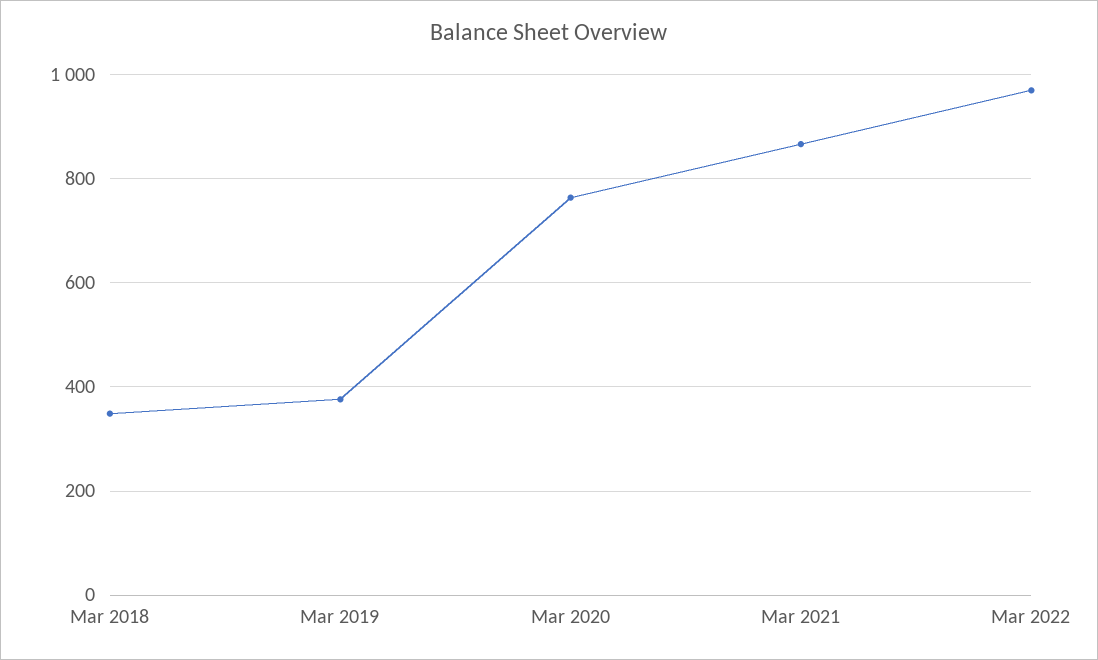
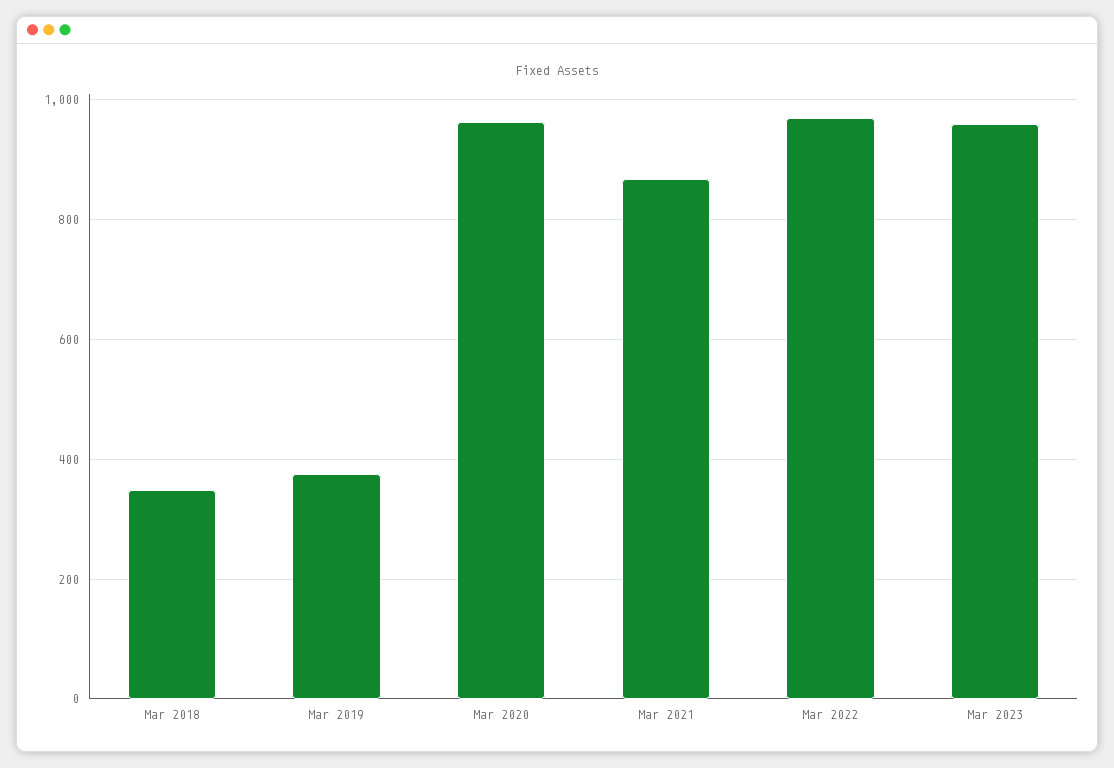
Mar 2020: 760 -> 960
Mar 2023: none -> 960

